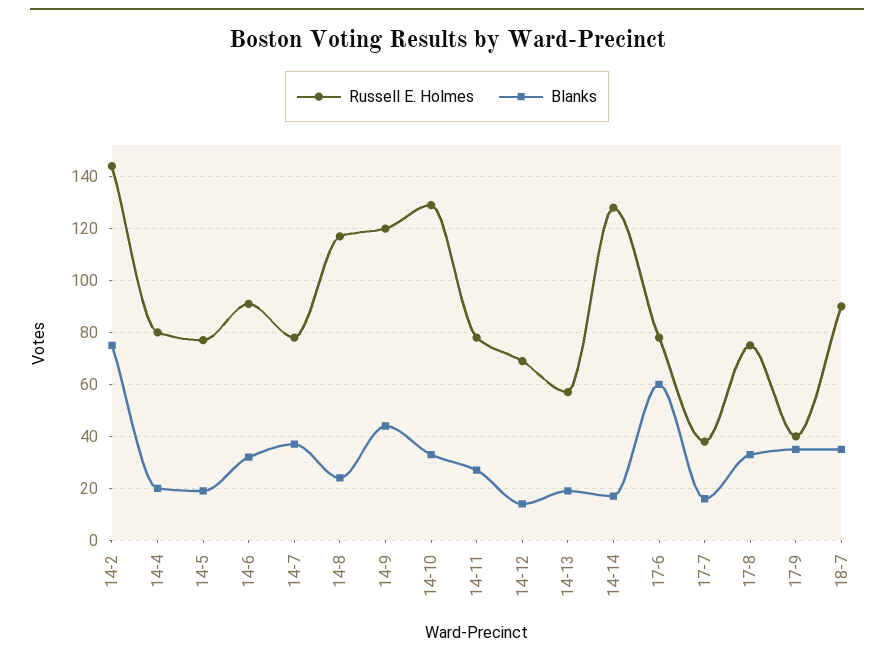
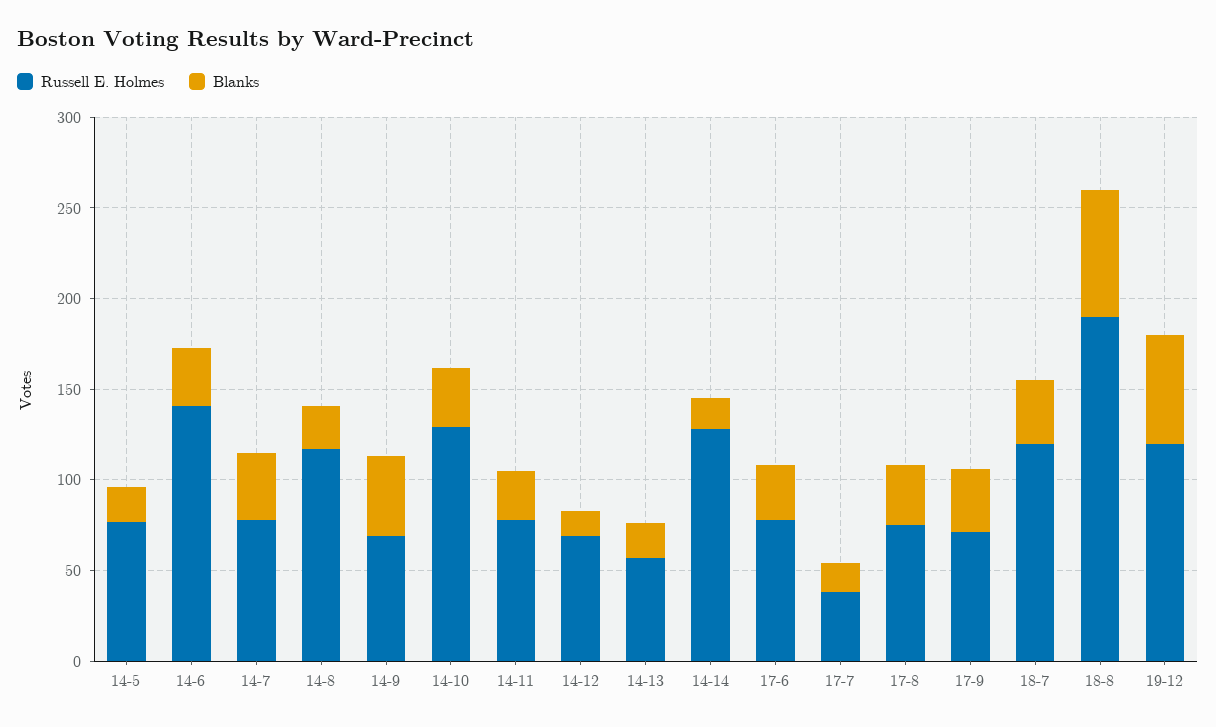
Russell E. Holmes, 14-2: 145 -> none
Blanks, 14-2: 75 -> none
Russell E. Holmes, 14-4: 80 -> none
Blanks, 14-4: 20 -> none
Russell E. Holmes, 14-6: 90 -> 140
Russell E. Holmes, 14-9: 120 -> 70
Blanks, 17-6: 60 -> 30
Russell E. Holmes, 17-9: 40 -> 70
Russell E. Holmes, 18-7: 90 -> 120
Russell E. Holmes, 18-8: none -> 190
Blanks, 18-8: none -> 70
Russell E. Holmes, 19-12: none -> 120
Blanks, 19-12: none -> 60

